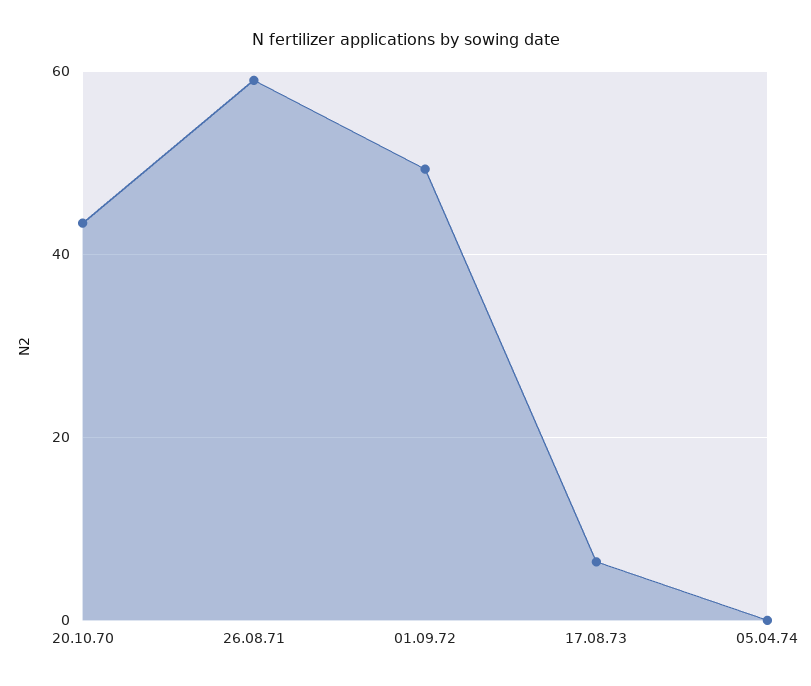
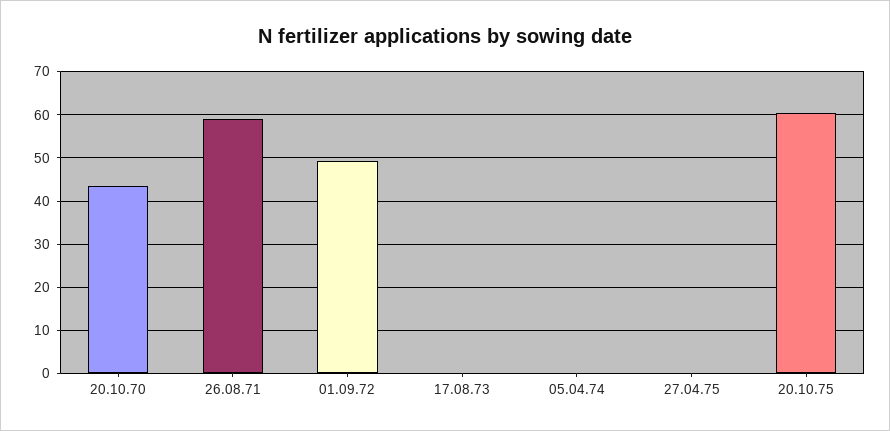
17.08.73: 6 -> 0
27.04.75: none -> 0
20.10.75: none -> 60

